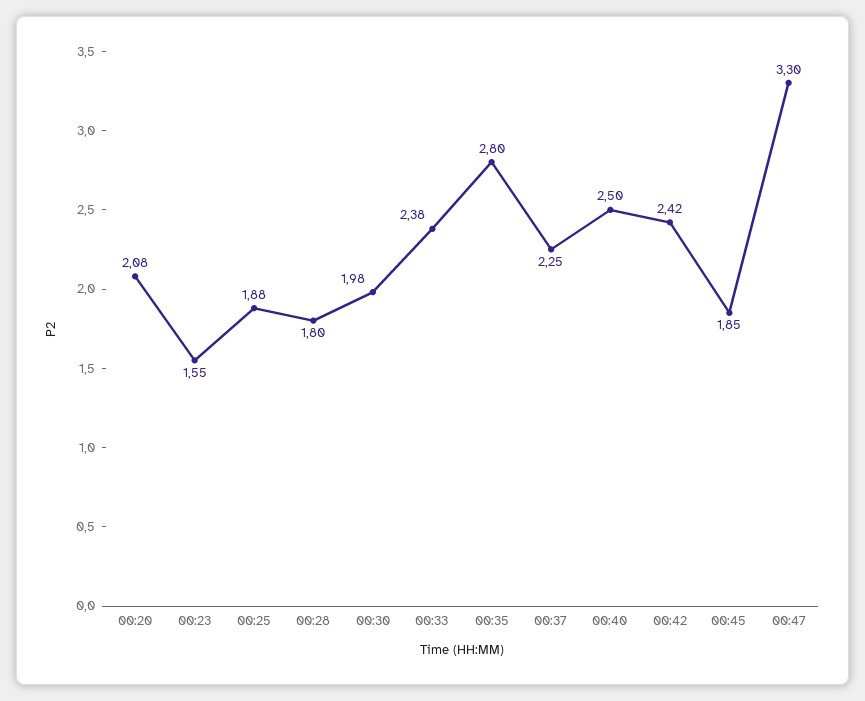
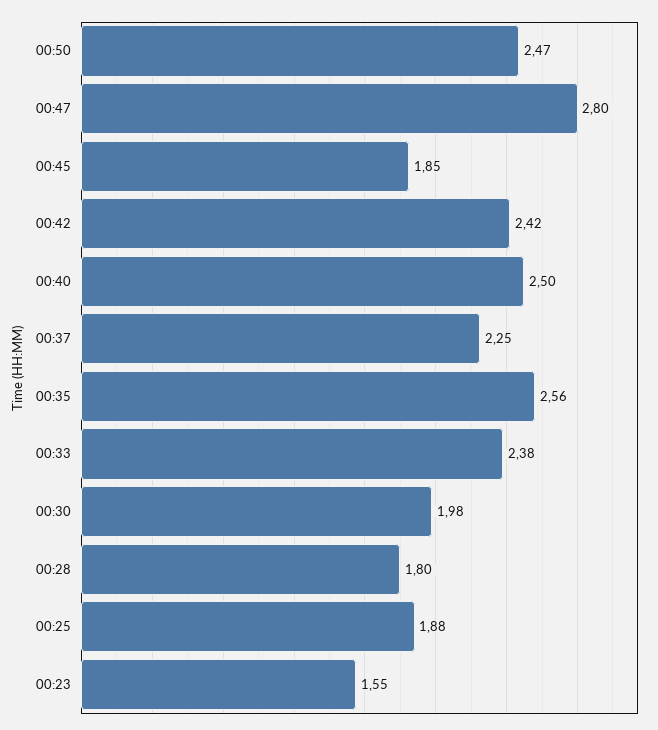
00:20: 2.08 -> none
00:35: 2.8 -> 2.56
00:47: 3.3 -> 2.8
00:50: none -> 2.47

